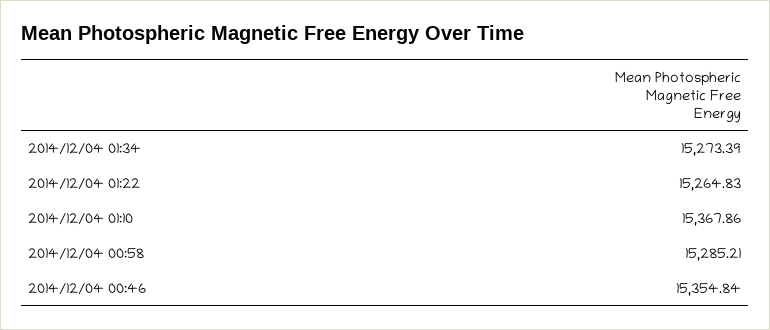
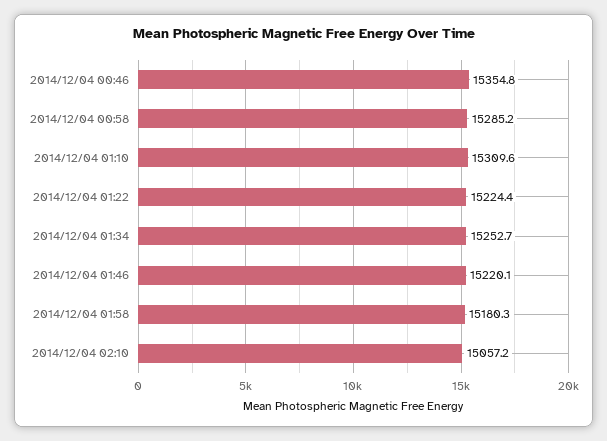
2014/12/04 01:34: 15273.39 -> 15252.7
2014/12/04 01:22: 15264.83 -> 15224.4
2014/12/04 01:10: 15367.86 -> 15309.6
2014/12/04 01:46: none -> 15220.1
2014/12/04 01:58: none -> 15180.3
2014/12/04 02:10: none -> 15057.2

